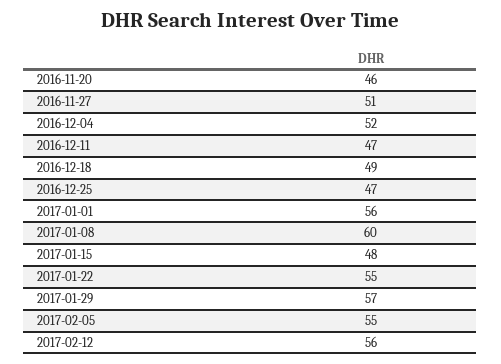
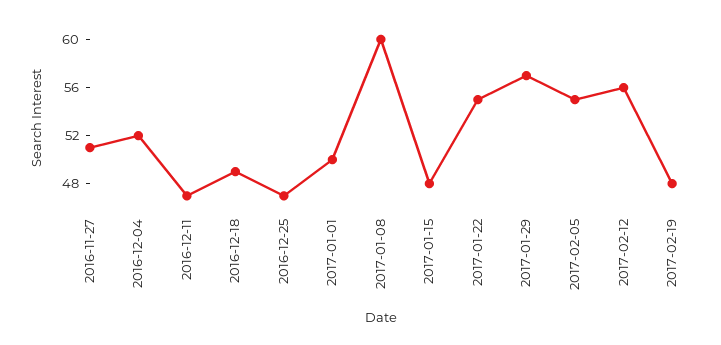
2016-11-20: 46 -> none
2017-01-01: 56 -> 50
2017-02-19: none -> 48

